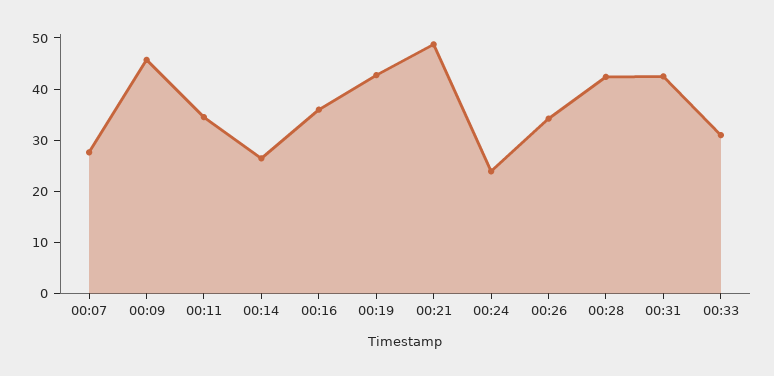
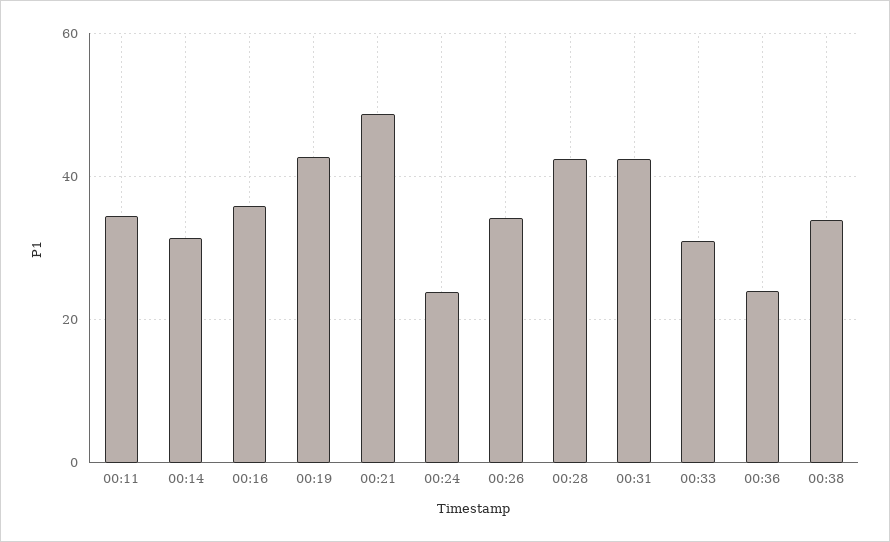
00:07: 28 -> none
00:09: 46 -> none
00:14: 26 -> 32
00:36: none -> 24
00:38: none -> 34

